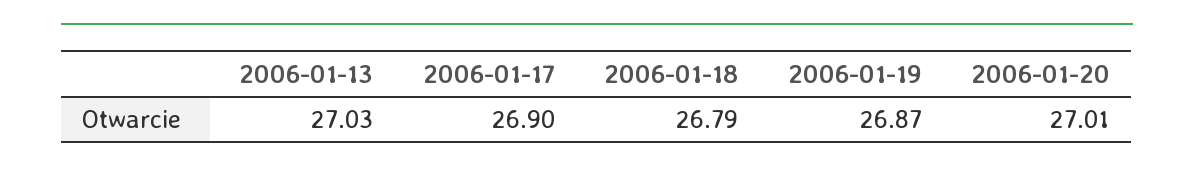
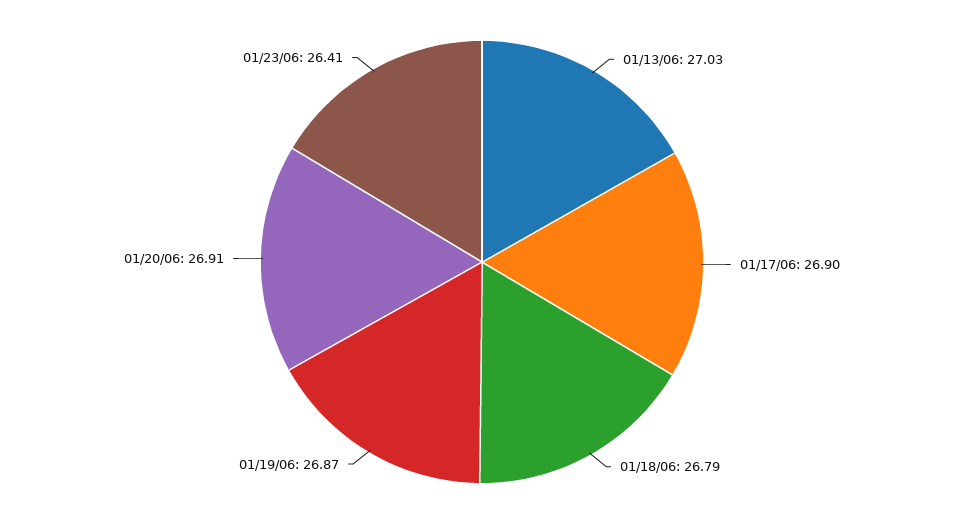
2006-01-20: 27.01 -> 26.91
01/23/06: none -> 26.41

